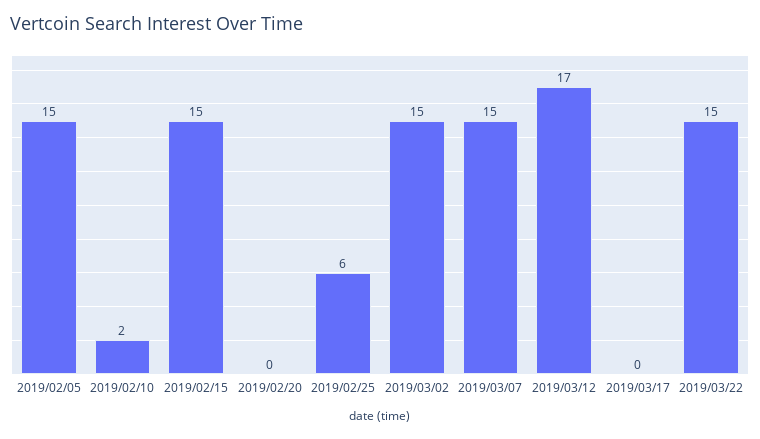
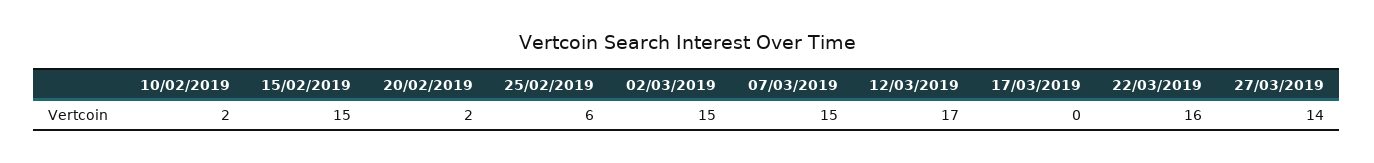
2019/02/05: 15 -> none
2019/02/20: 0 -> 2
2019/03/22: 15 -> 16
27/03/2019: none -> 14

